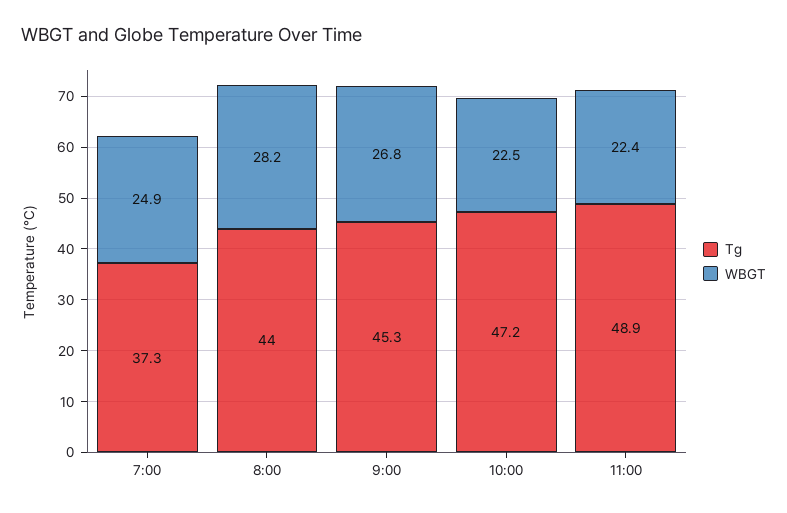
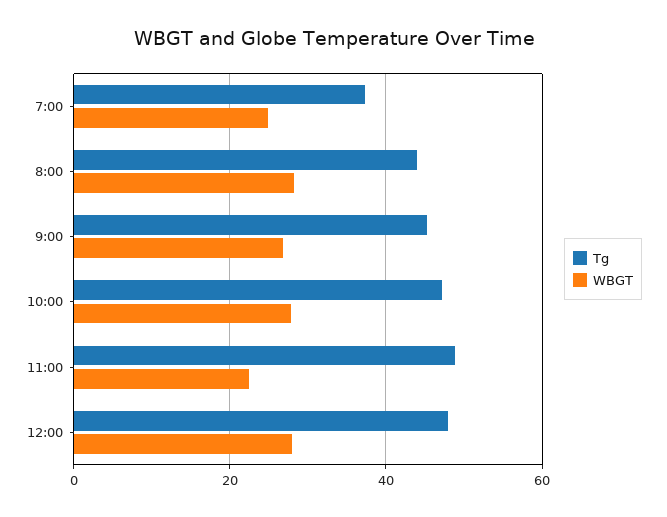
WBGT, 10:00: 22.5 -> 28
Tg, 12:00: none -> 48
WBGT, 12:00: none -> 28

